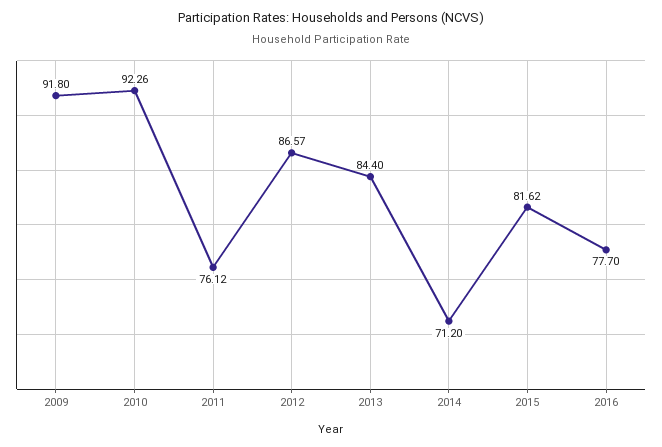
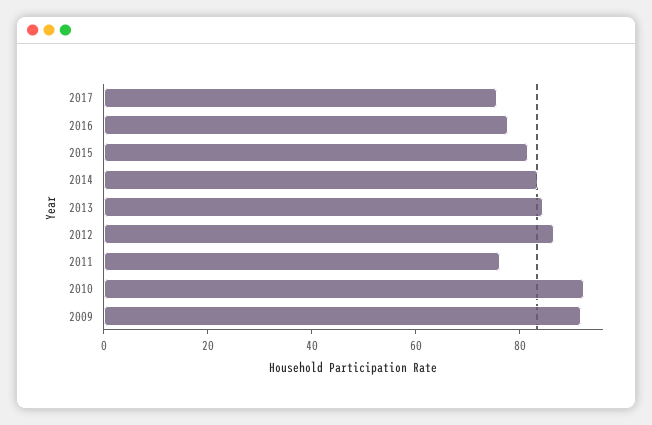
2014: 71.2 -> 85
2017: none -> 75

